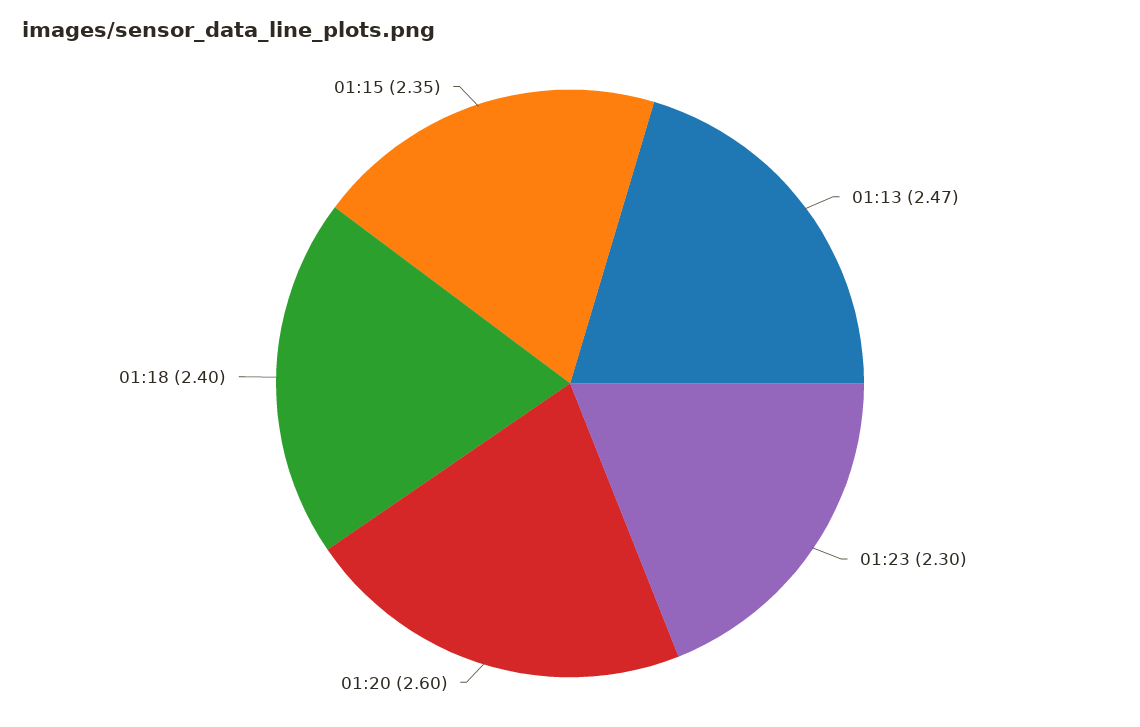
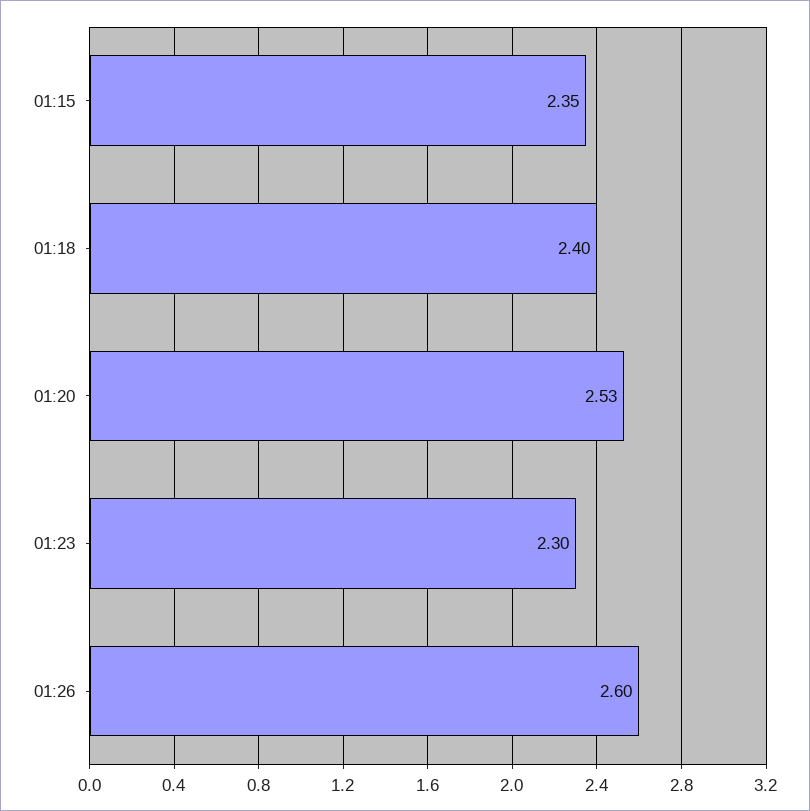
01:13: 2.47 -> none
01:20: 2.6 -> 2.53
01:26: none -> 2.6

